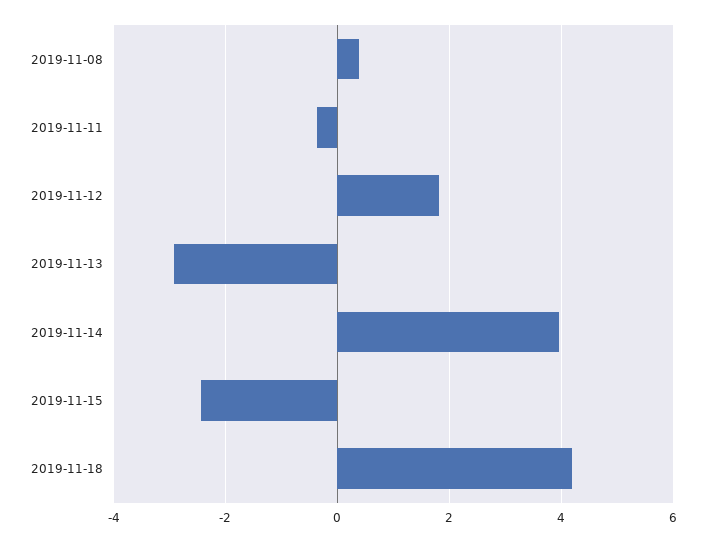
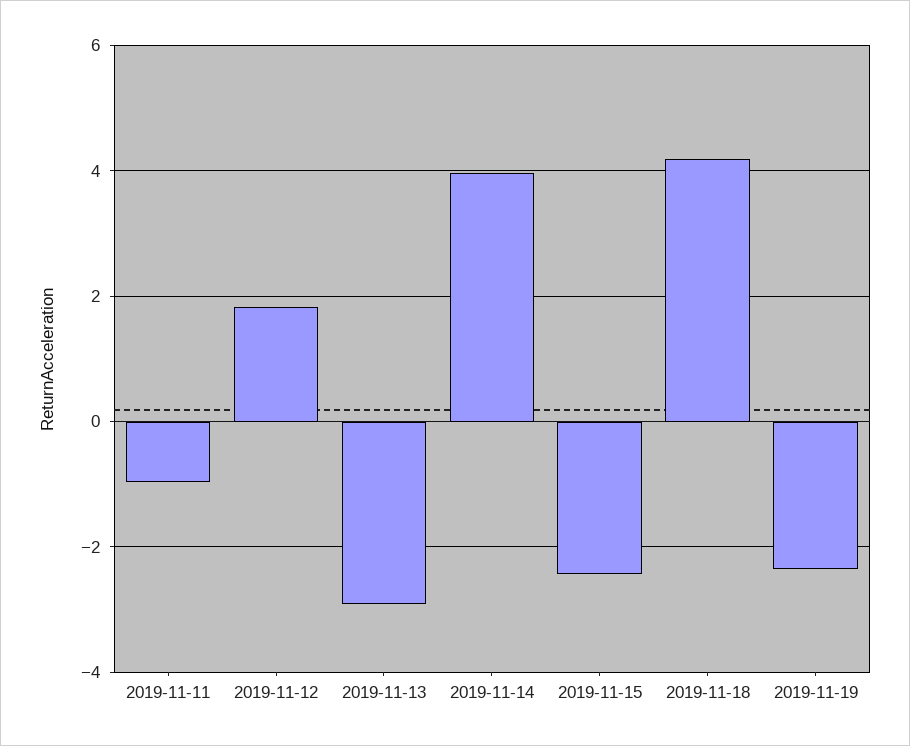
2019-11-08: 0.4 -> none
2019-11-11: -0.4 -> -1
2019-11-19: none -> -2.4

